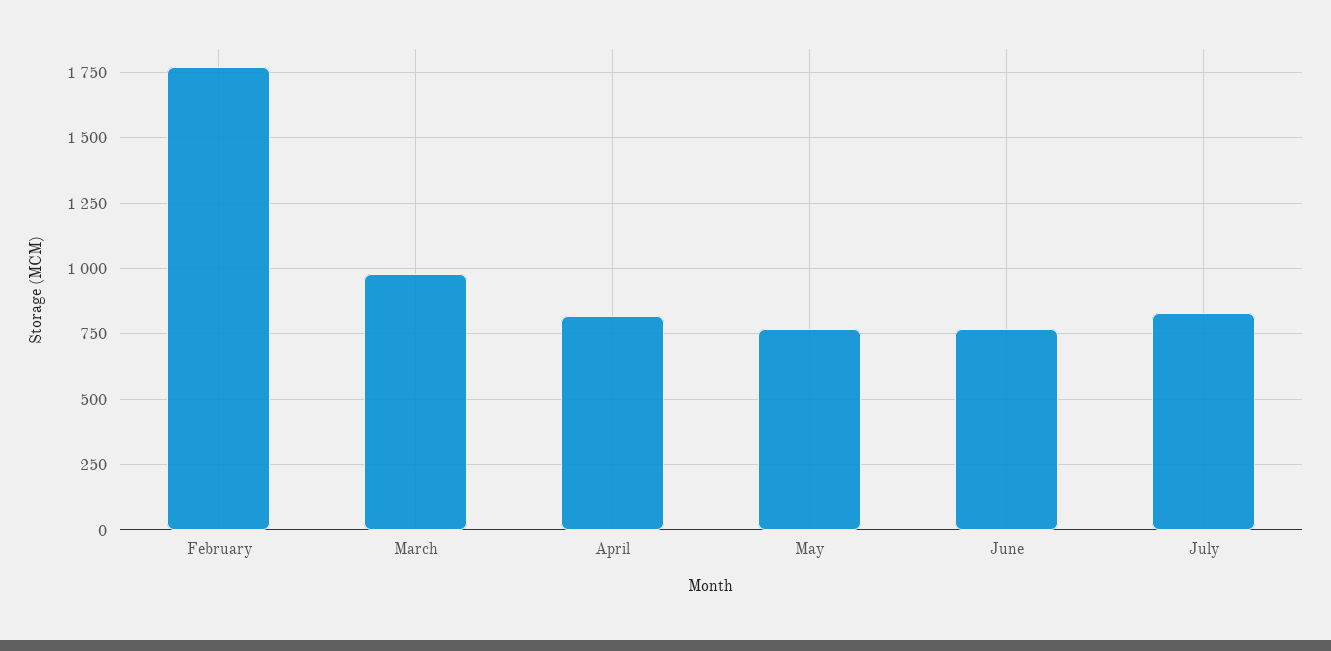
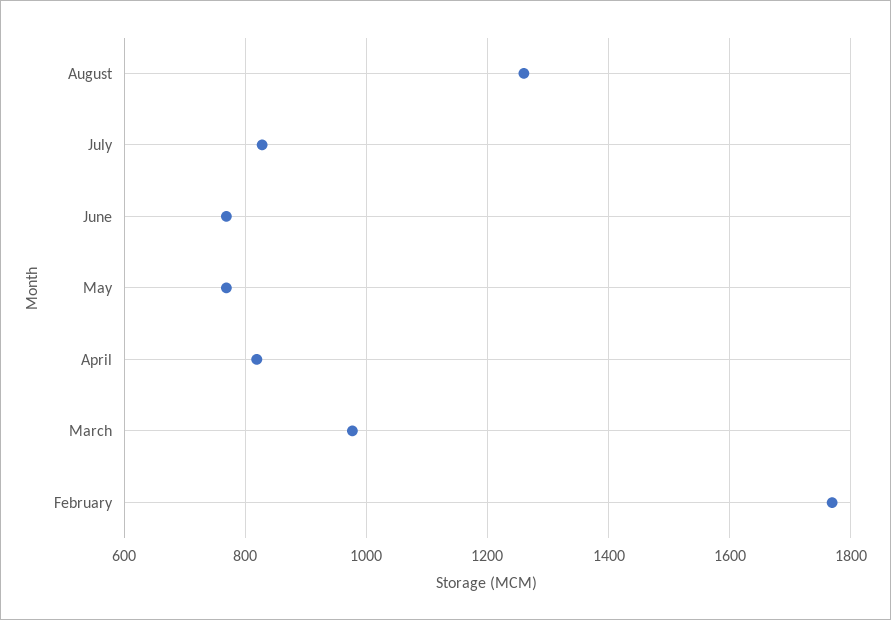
August: none -> 1260

